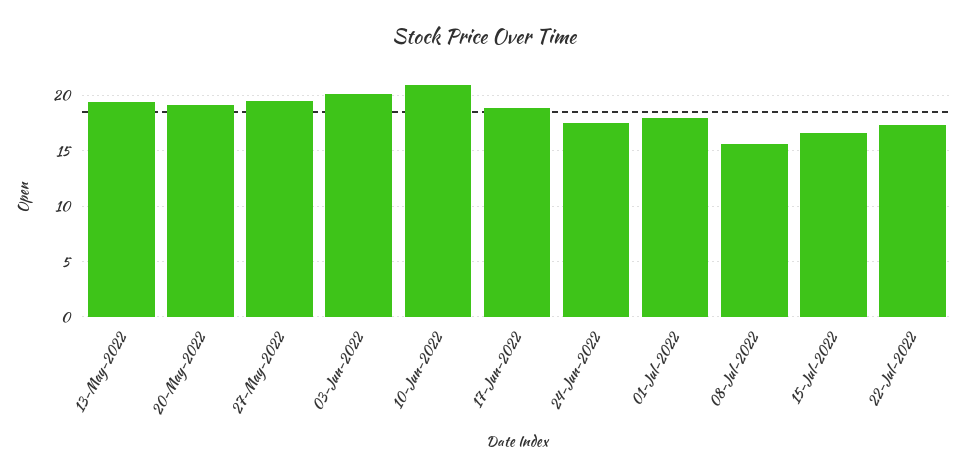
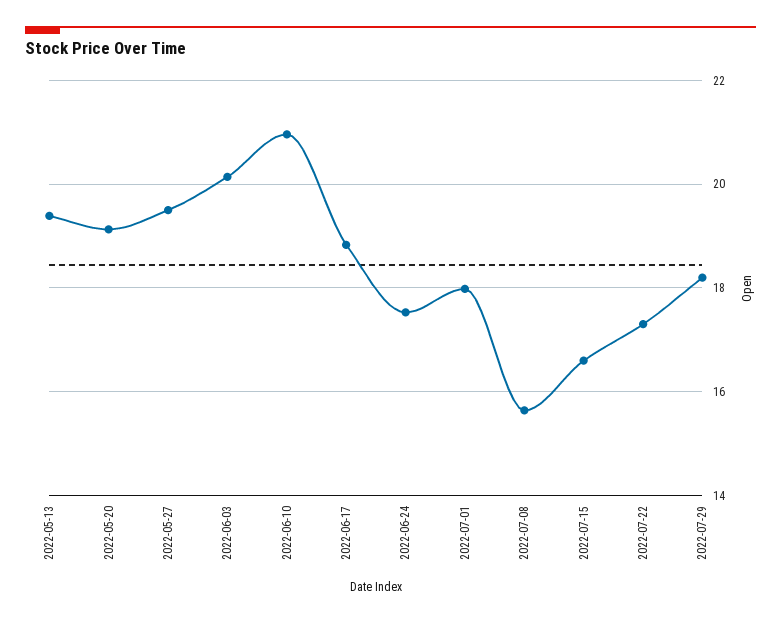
2022-07-29: none -> 18.2

